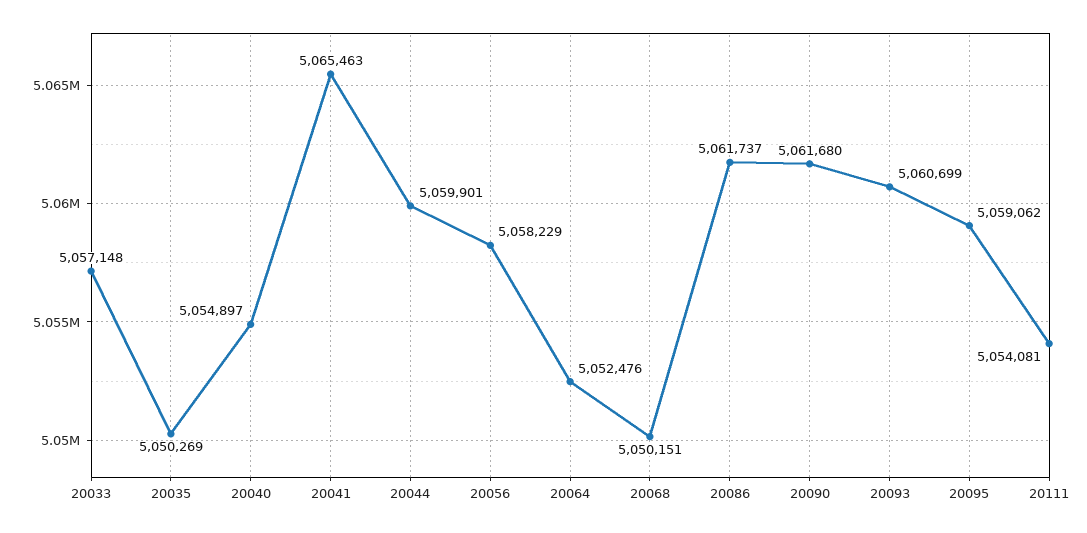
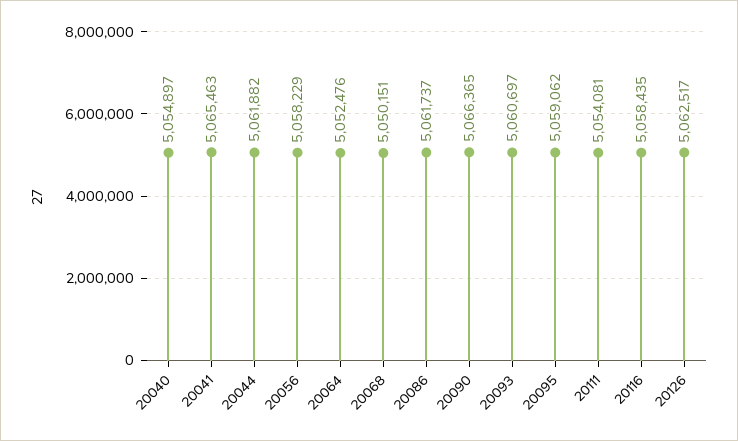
20033: 5057148 -> none
20035: 5050269 -> none
20044: 5059901 -> 5061882
20090: 5061680 -> 5066365
20093: 5060699 -> 5060697
20116: none -> 5058435
20126: none -> 5062517

